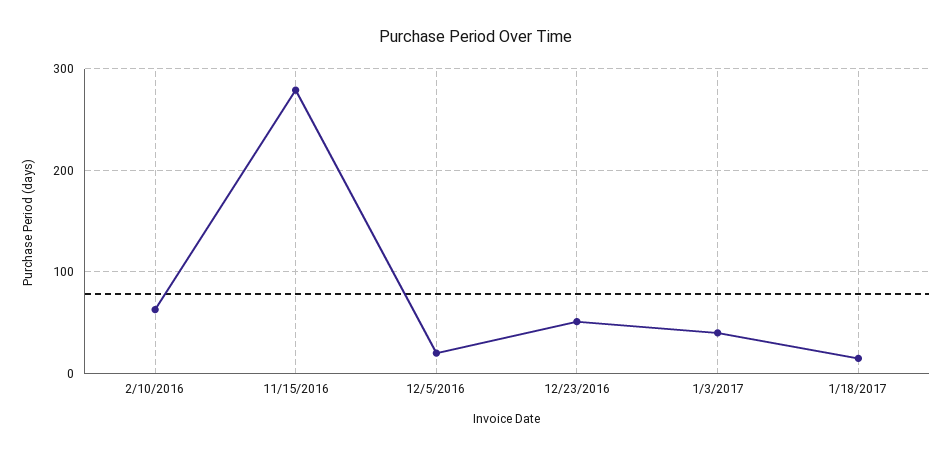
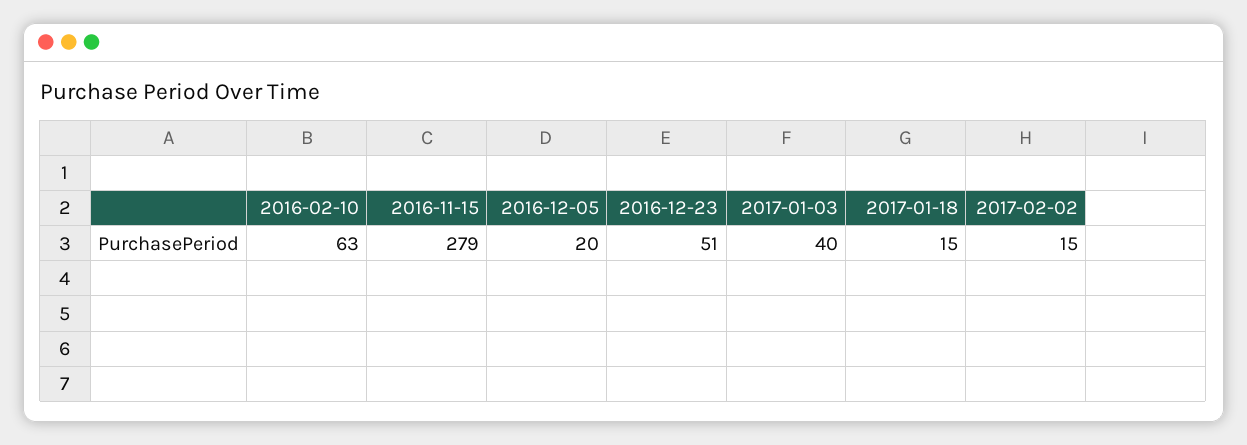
2017-02-02: none -> 15

